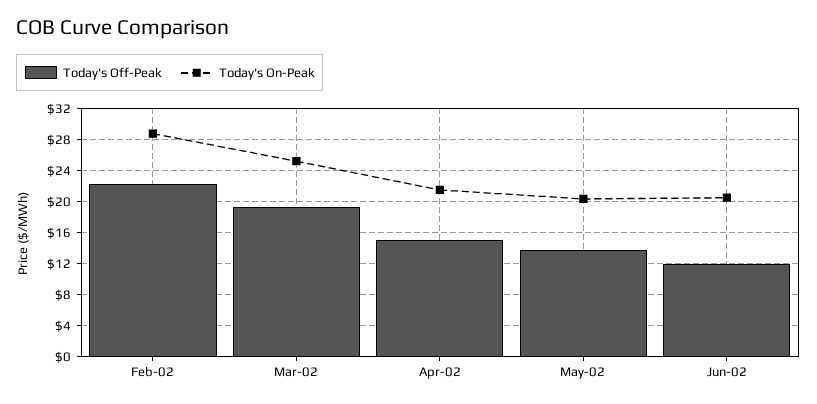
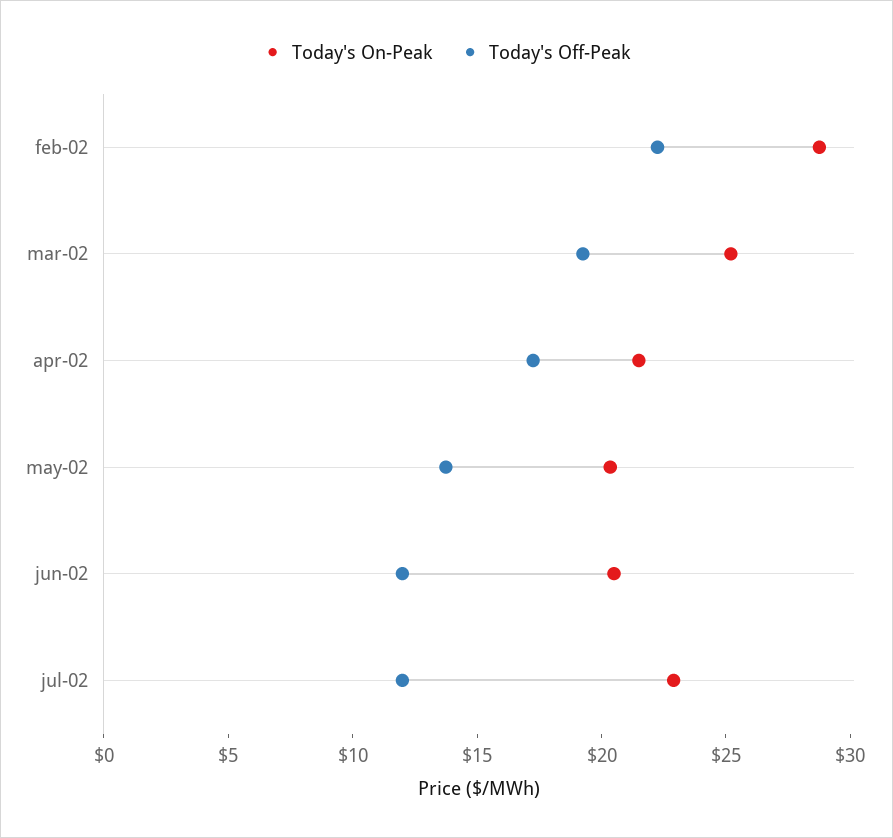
Today's Off-Peak, Apr-02: 15 -> 17
Today's On-Peak, jul-02: none -> 23
Today's Off-Peak, jul-02: none -> 12

